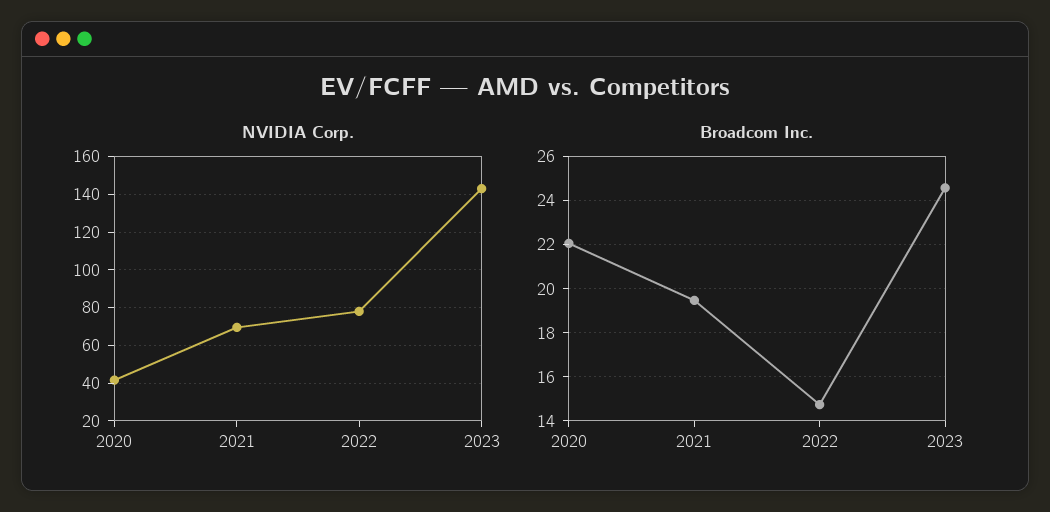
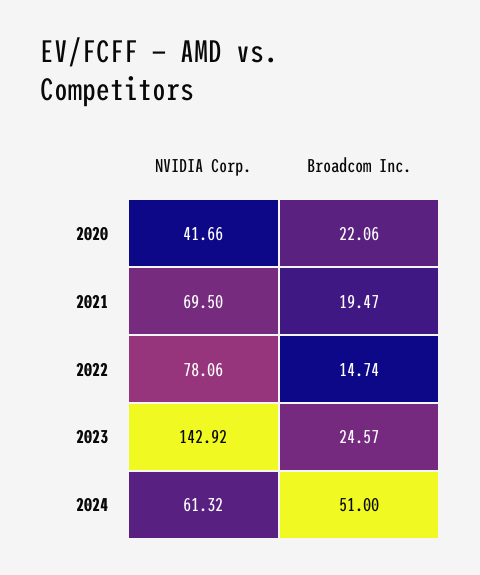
NVIDIA Corp., 2024: none -> 61.32
Broadcom Inc., 2024: none -> 51

